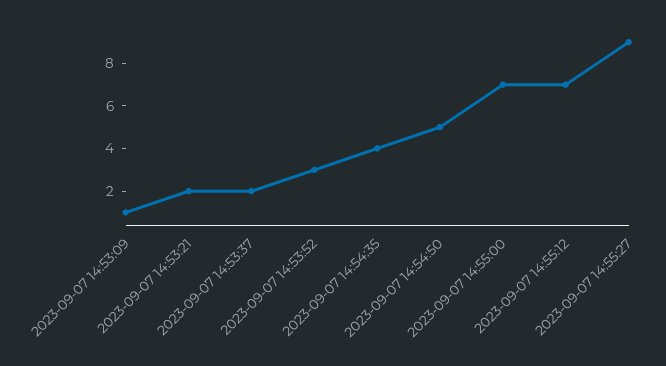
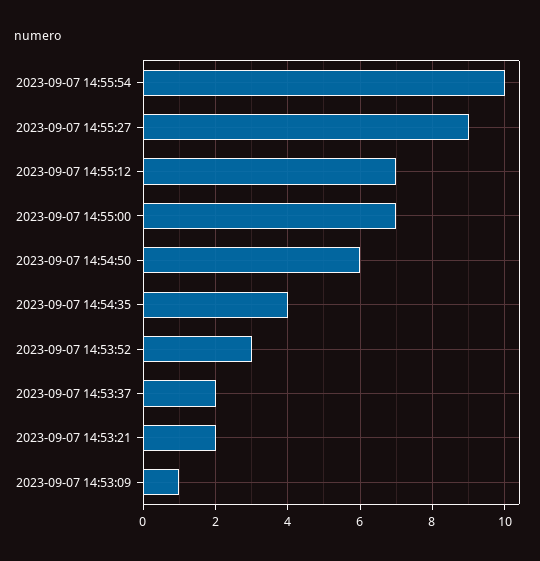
2023-09-07 14:54:50: 5 -> 6
2023-09-07 14:55:54: none -> 10

